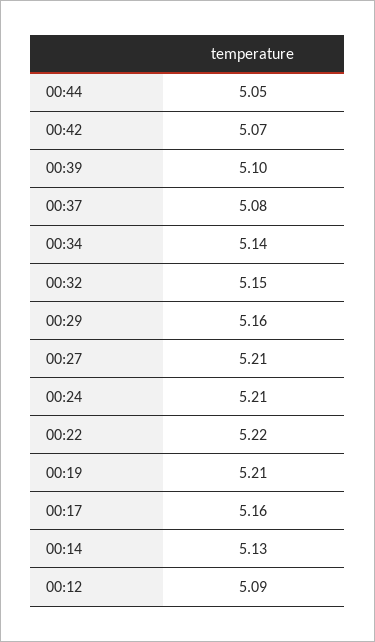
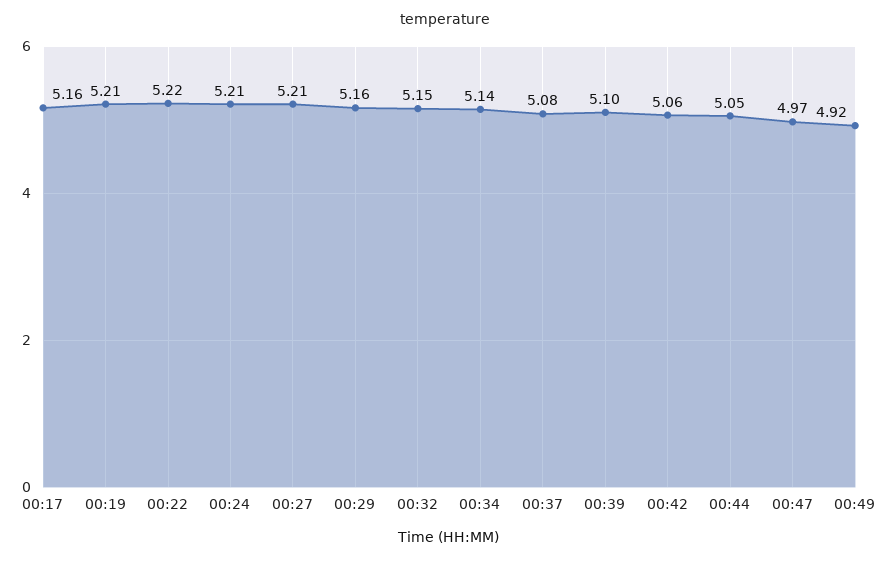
00:42: 5.07 -> 5.06
00:14: 5.13 -> none
00:12: 5.09 -> none
00:47: none -> 4.97
00:49: none -> 4.92

